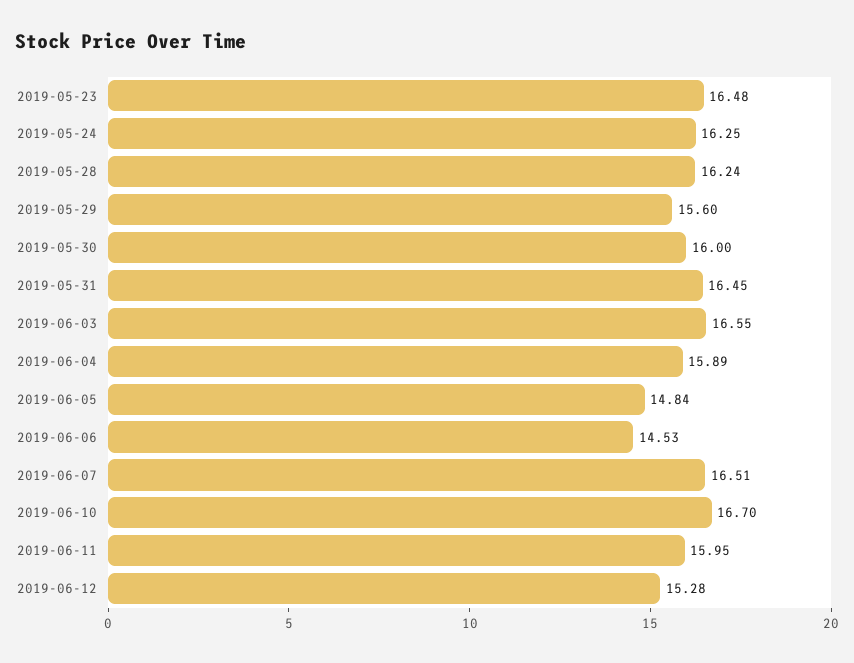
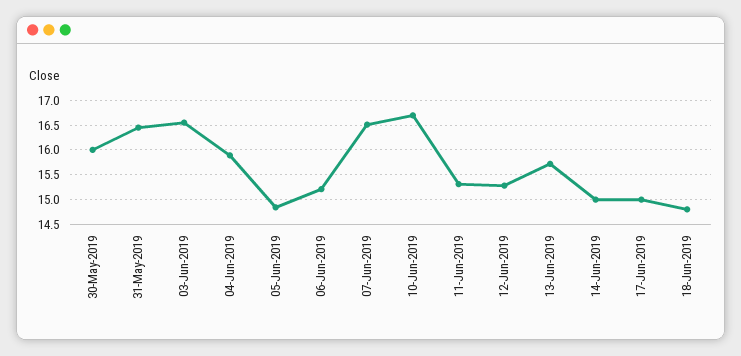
2019-05-23: 16.48 -> none
2019-05-24: 16.25 -> none
2019-05-28: 16.24 -> none
2019-05-29: 15.6 -> none
2019-06-06: 14.53 -> 15.25
2019-06-11: 15.95 -> 15.25
13-Jun-2019: none -> 15.75
14-Jun-2019: none -> 15
17-Jun-2019: none -> 15
18-Jun-2019: none -> 14.75

